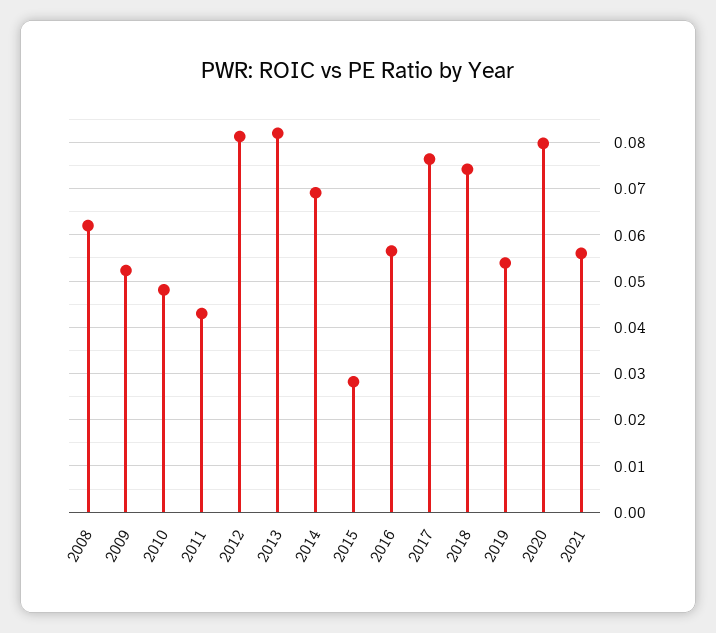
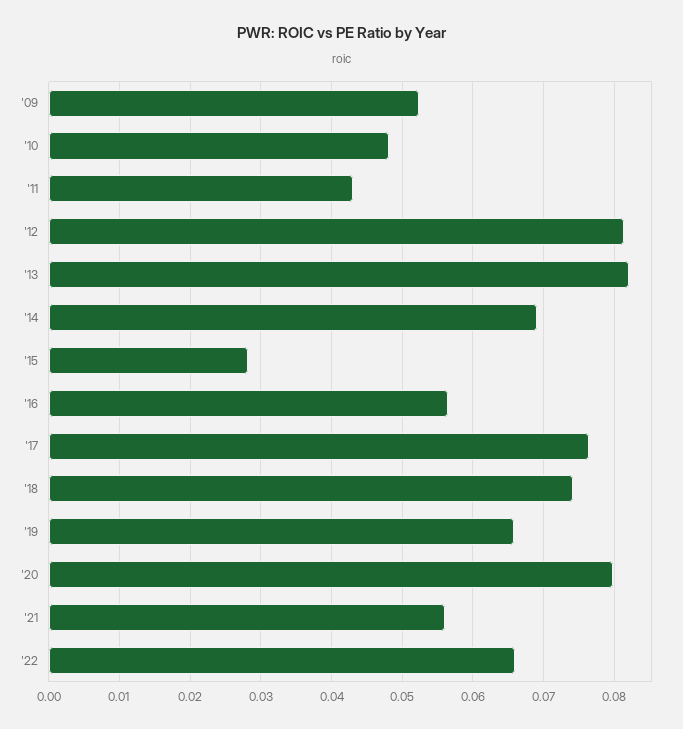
2008: 0.062 -> none
2019: 0.054 -> 0.066
'22: none -> 0.066

